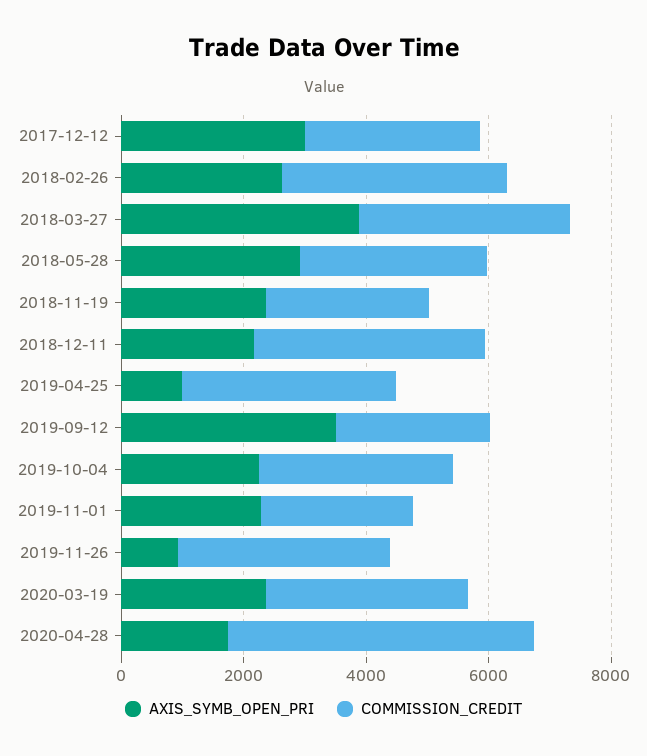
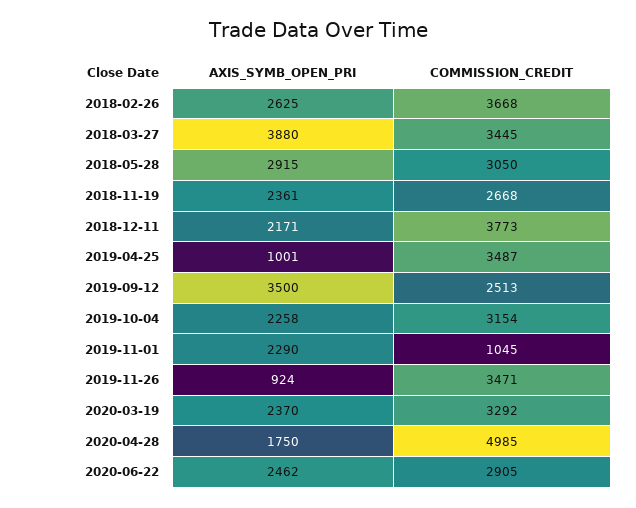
AXIS_SYMB_OPEN_PRI, 2017-12-12: 3000 -> none
COMMISSION_CREDIT, 2017-12-12: 3000 -> none
COMMISSION_CREDIT, 2019-11-01: 2500 -> 1045
AXIS_SYMB_OPEN_PRI, 2020-06-22: none -> 2462
COMMISSION_CREDIT, 2020-06-22: none -> 2905

